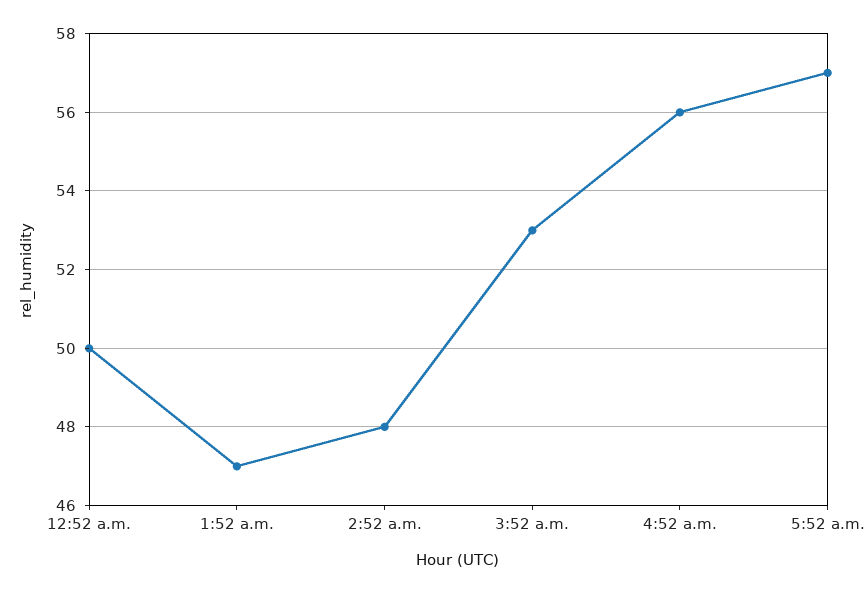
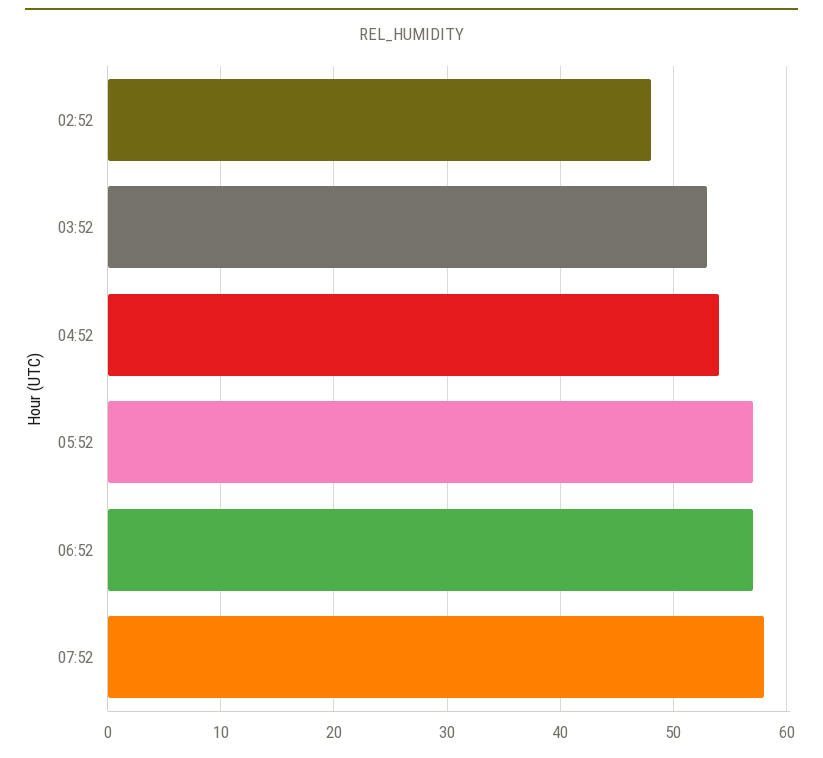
12:52 a.m.: 50 -> none
1:52 a.m.: 47 -> none
4:52 a.m.: 56 -> 54
06:52: none -> 57
07:52: none -> 58

